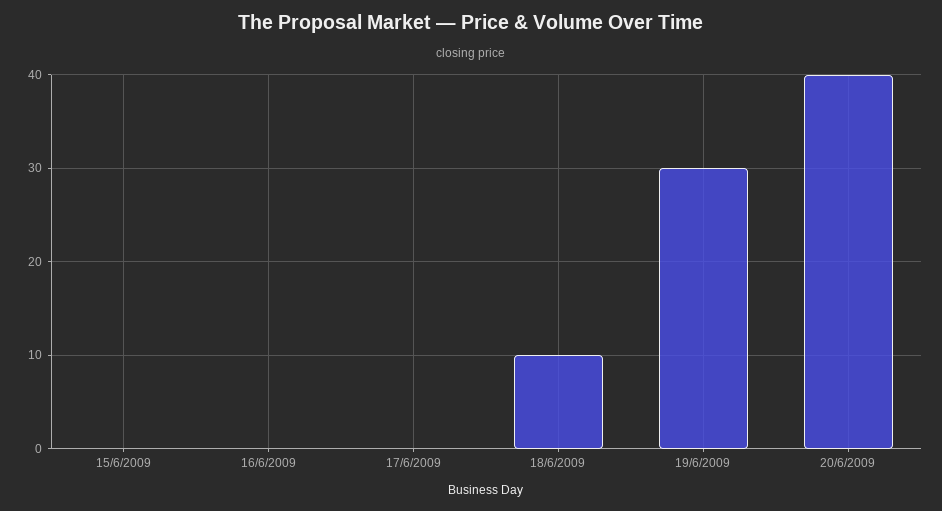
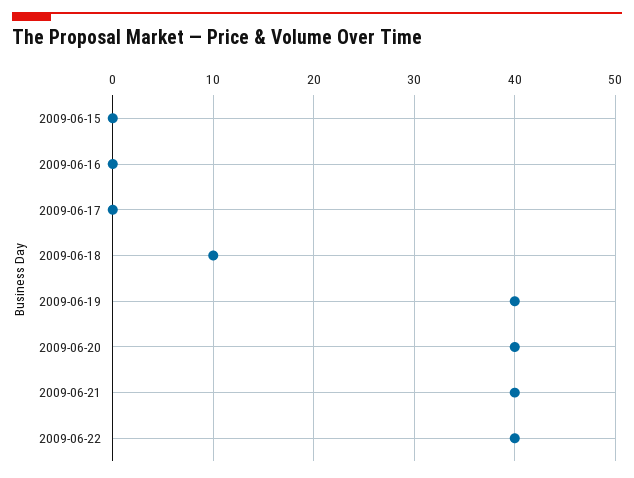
19/6/2009: 30 -> 40
2009-06-21: none -> 40
2009-06-22: none -> 40

